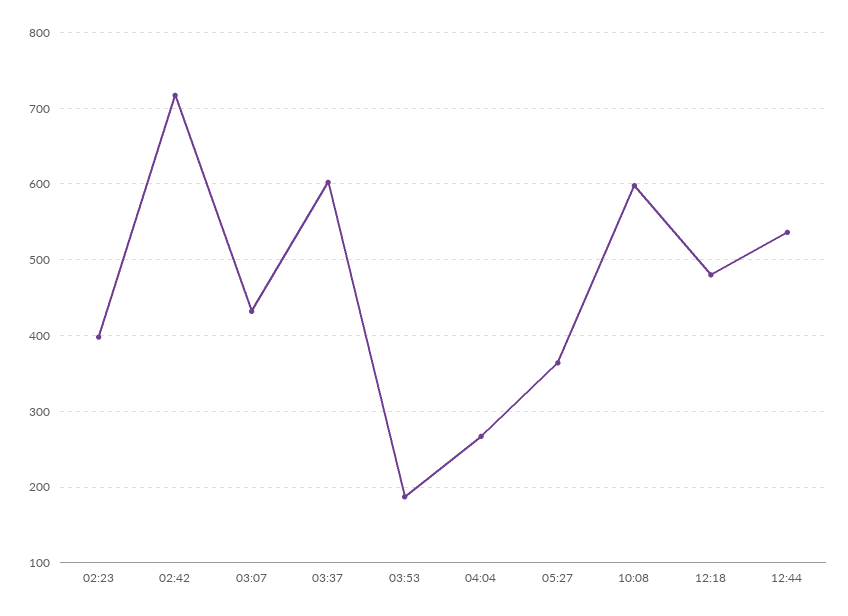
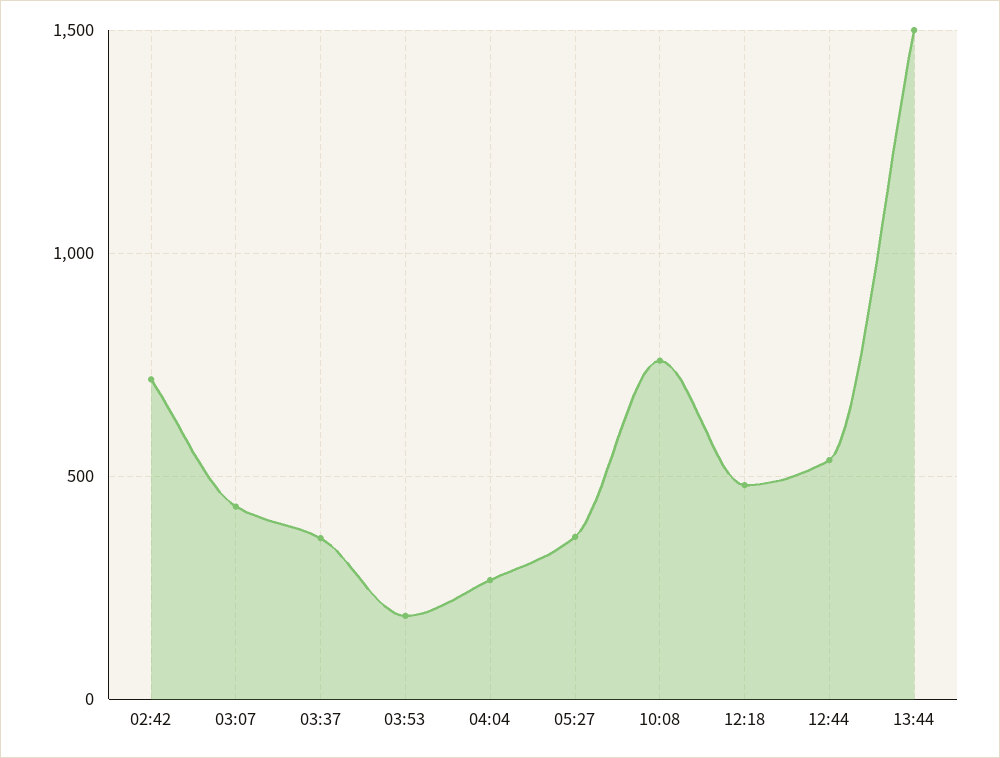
02:23: 400 -> none
03:37: 600 -> 350
10:08: 600 -> 750
13:44: none -> 1500

